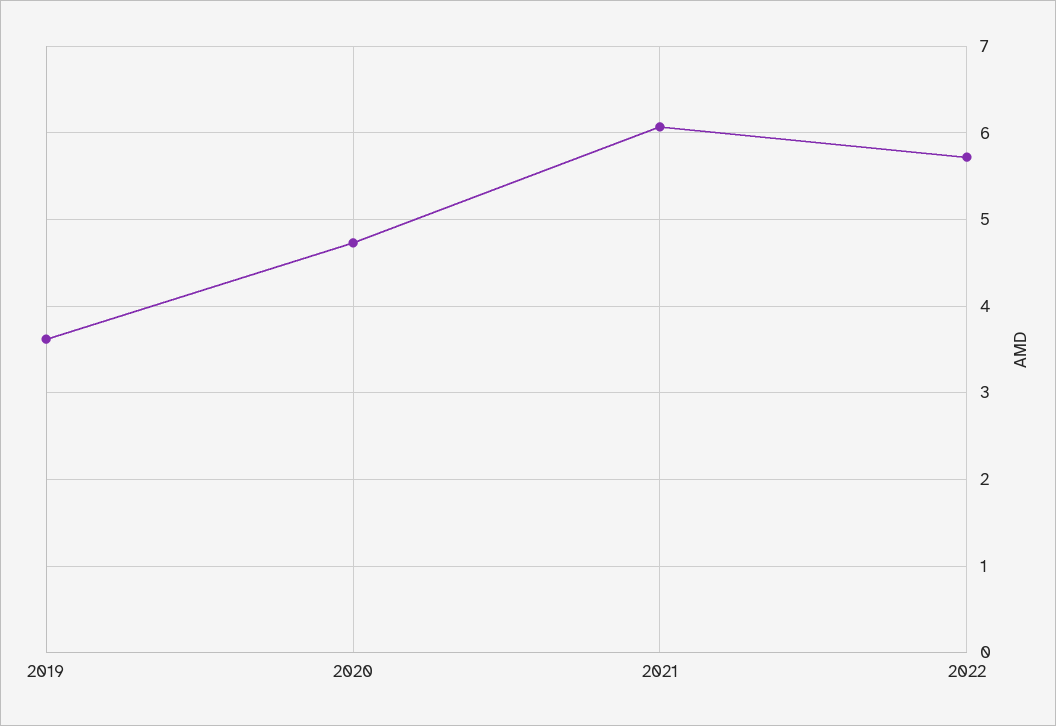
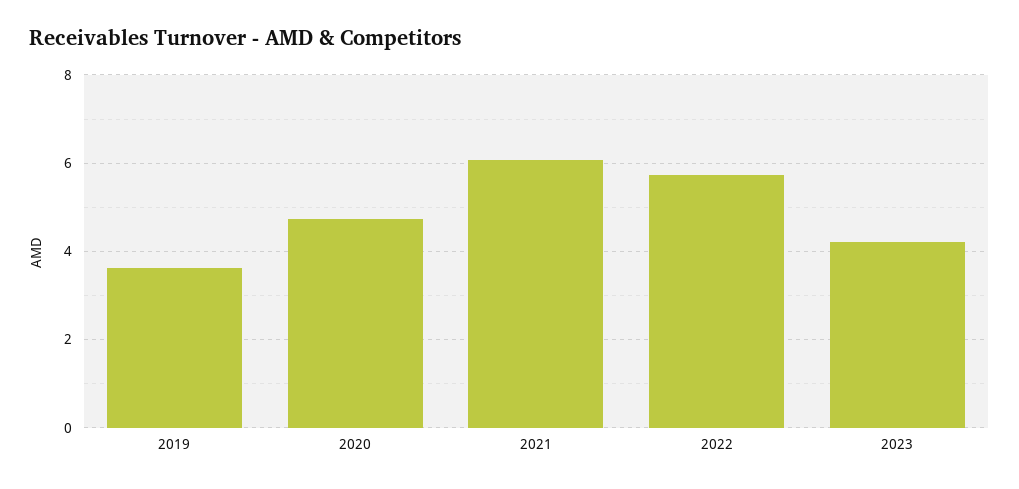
2023: none -> 4.2

